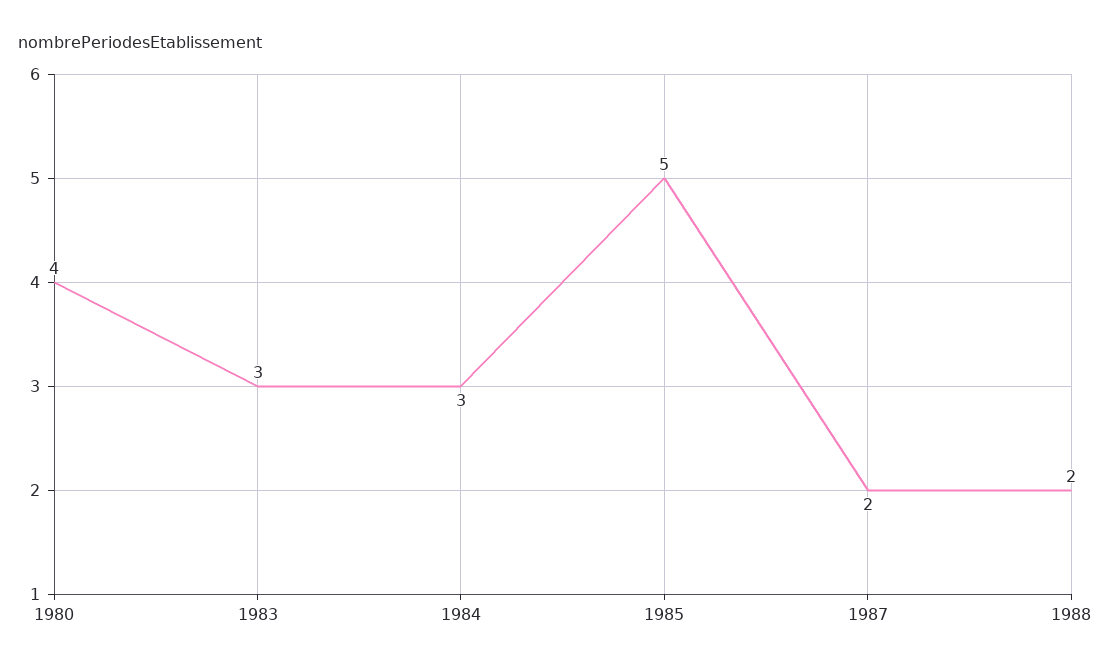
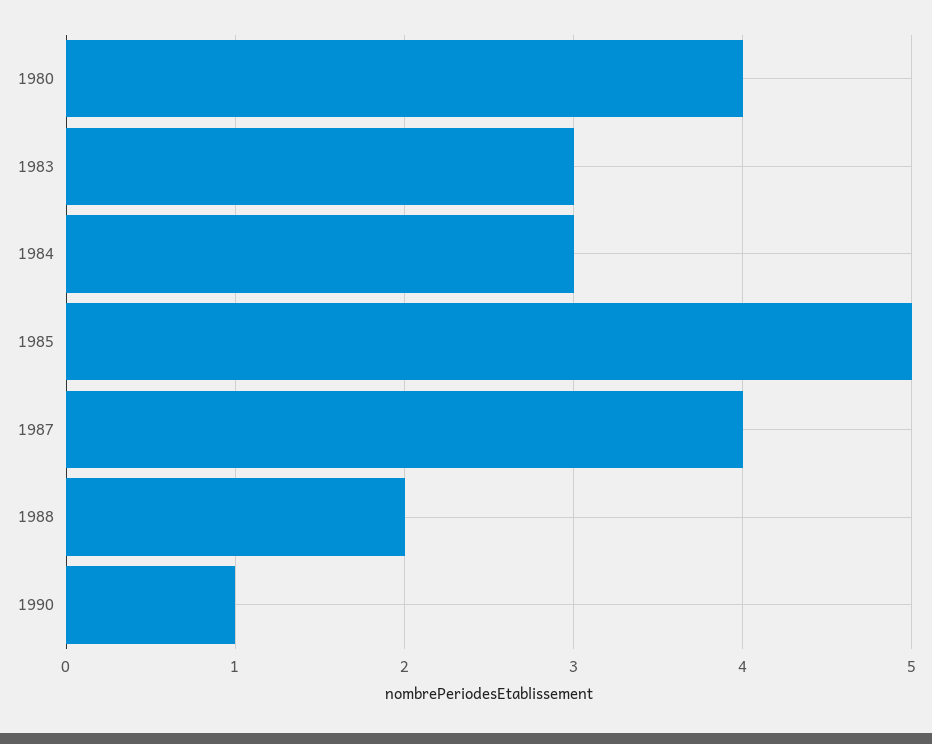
1987: 2 -> 4
1990: none -> 1

